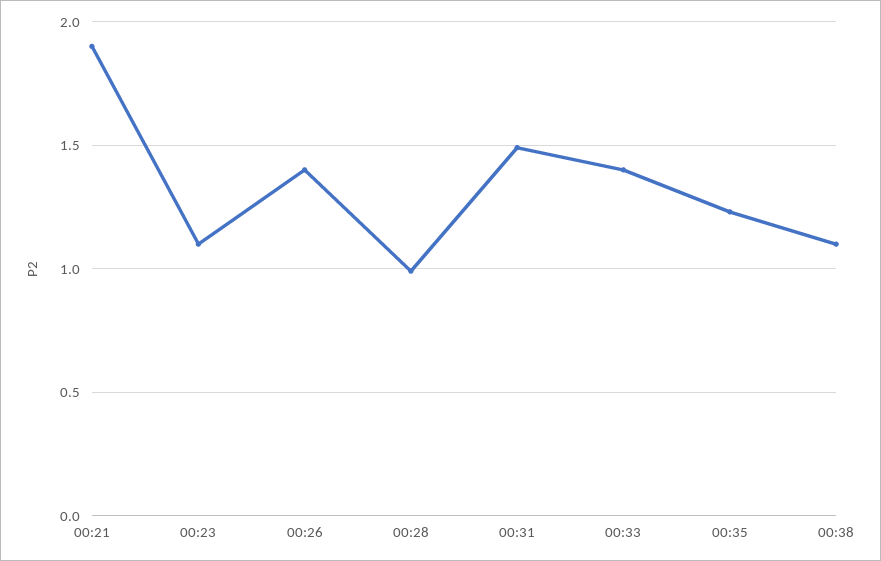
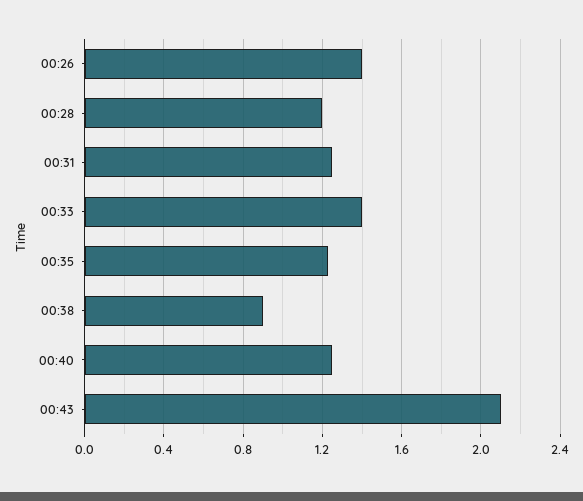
00:21: 1.9 -> none
00:23: 1.1 -> none
00:28: 1 -> 1.2
00:31: 1.5 -> 1.25
00:38: 1.1 -> 0.9
00:40: none -> 1.25
00:43: none -> 2.1

